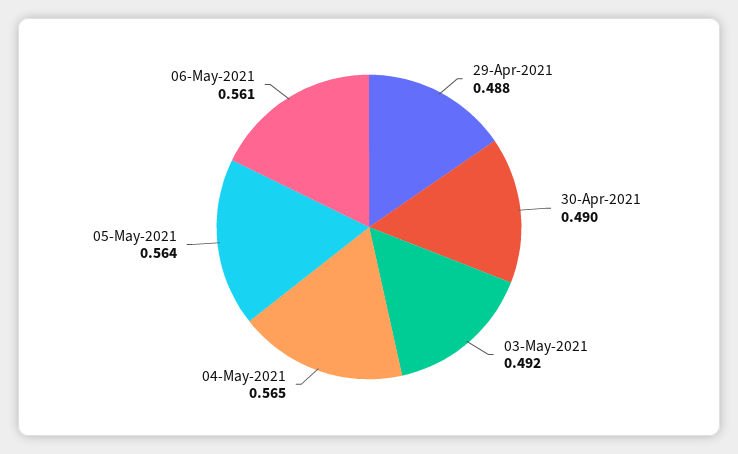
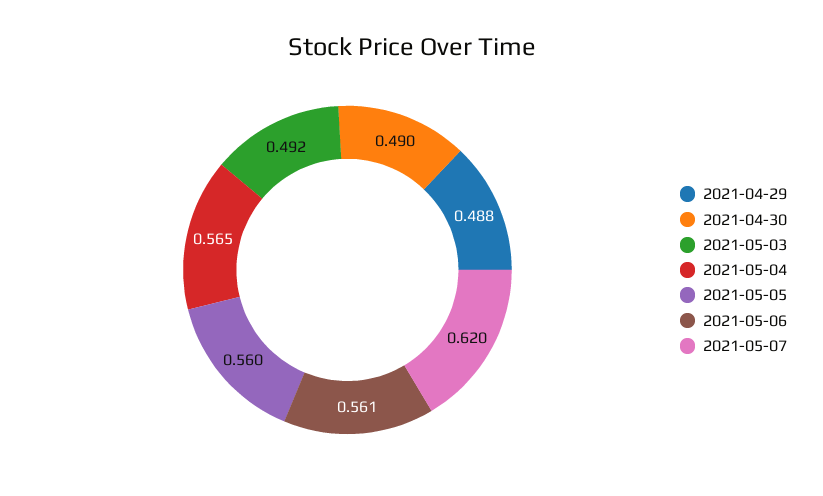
05-May-2021: 0.564 -> 0.56
2021-05-07: none -> 0.62

